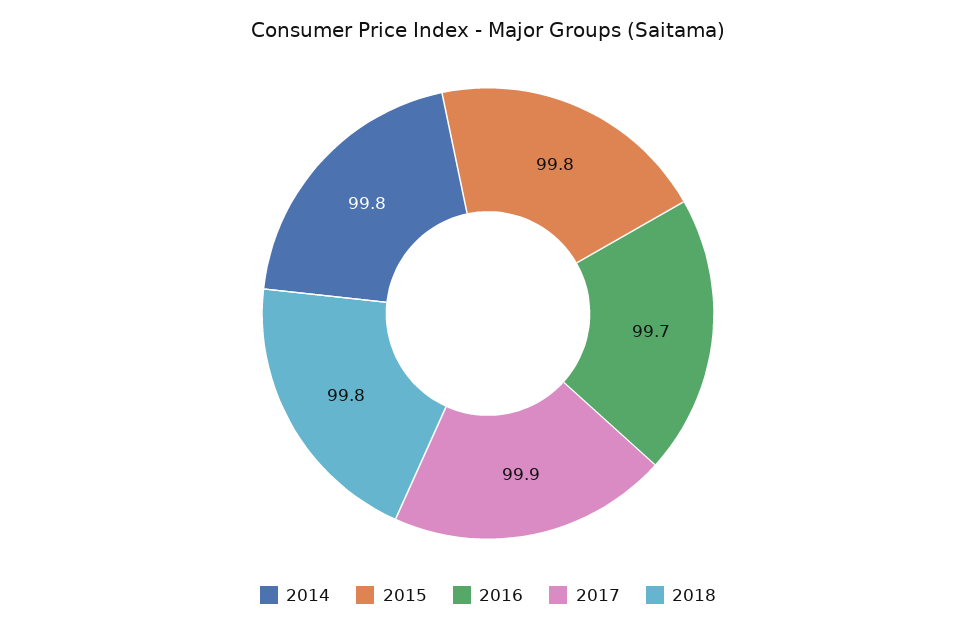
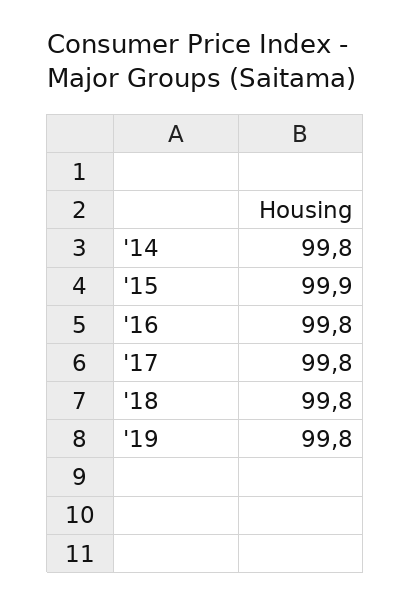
2015: 99.8 -> 99.9
2016: 99.7 -> 99.8
2017: 99.9 -> 99.8
'19: none -> 99.8

